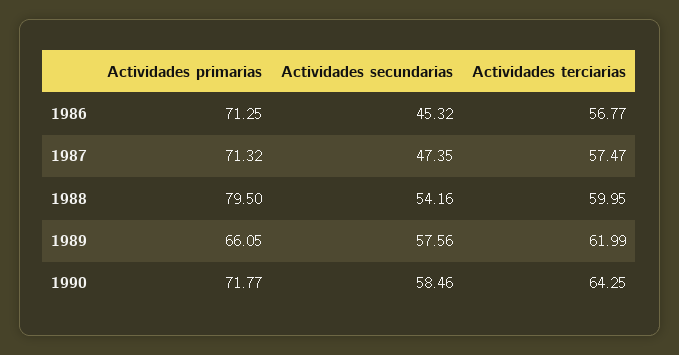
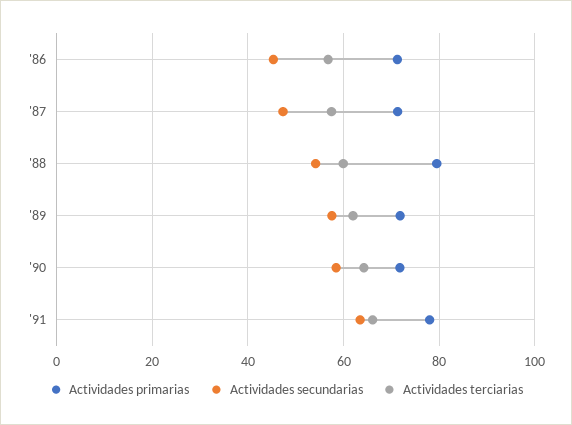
Actividades primarias, 1989: 66.05 -> 72
Actividades primarias, '91: none -> 78
Actividades secundarias, '91: none -> 64
Actividades terciarias, '91: none -> 66

